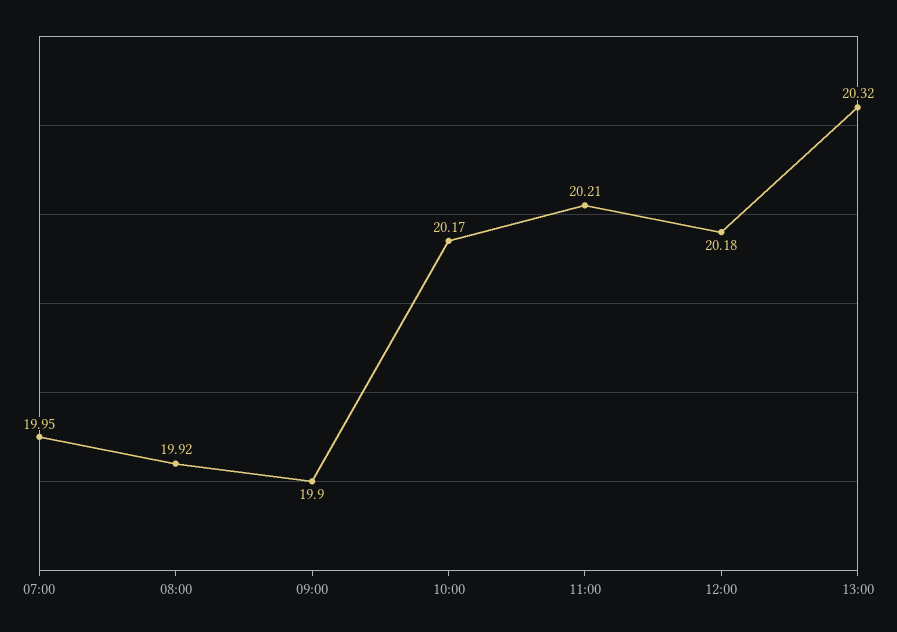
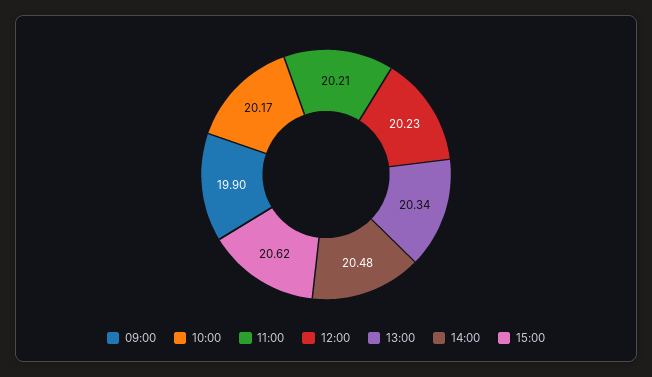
07:00: 19.95 -> none
08:00: 19.92 -> none
12:00: 20.18 -> 20.23
13:00: 20.32 -> 20.34
14:00: none -> 20.48
15:00: none -> 20.62

